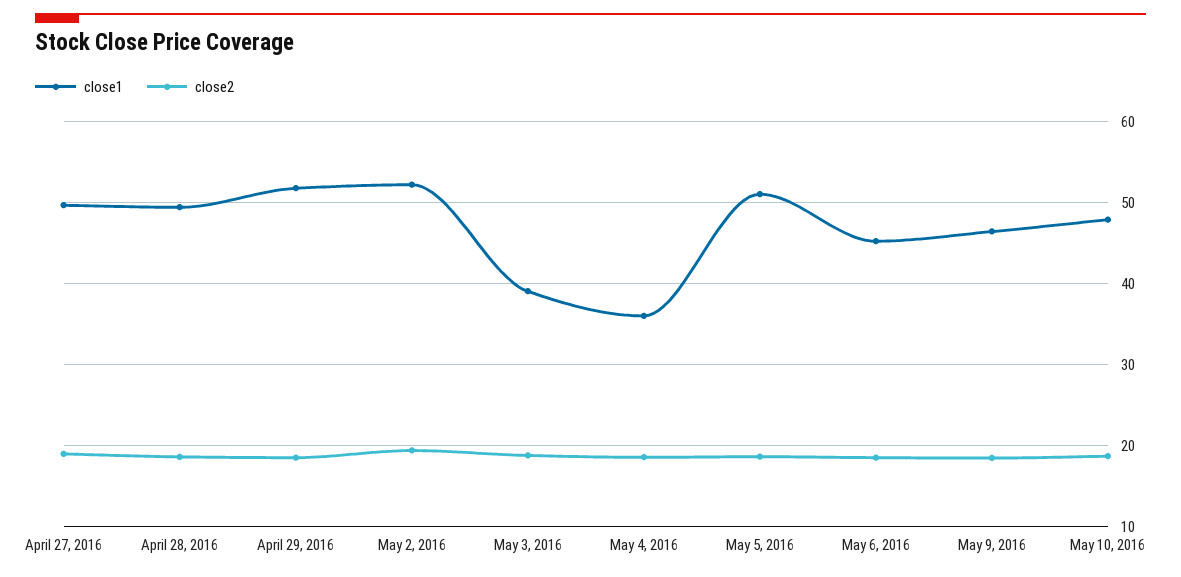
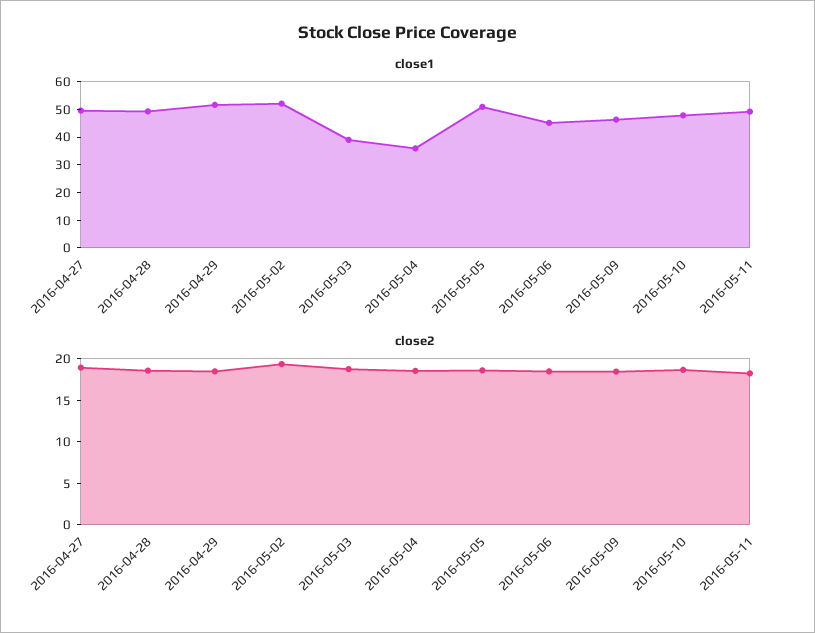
close1, 2016-05-11: none -> 50
close2, 2016-05-11: none -> 18

